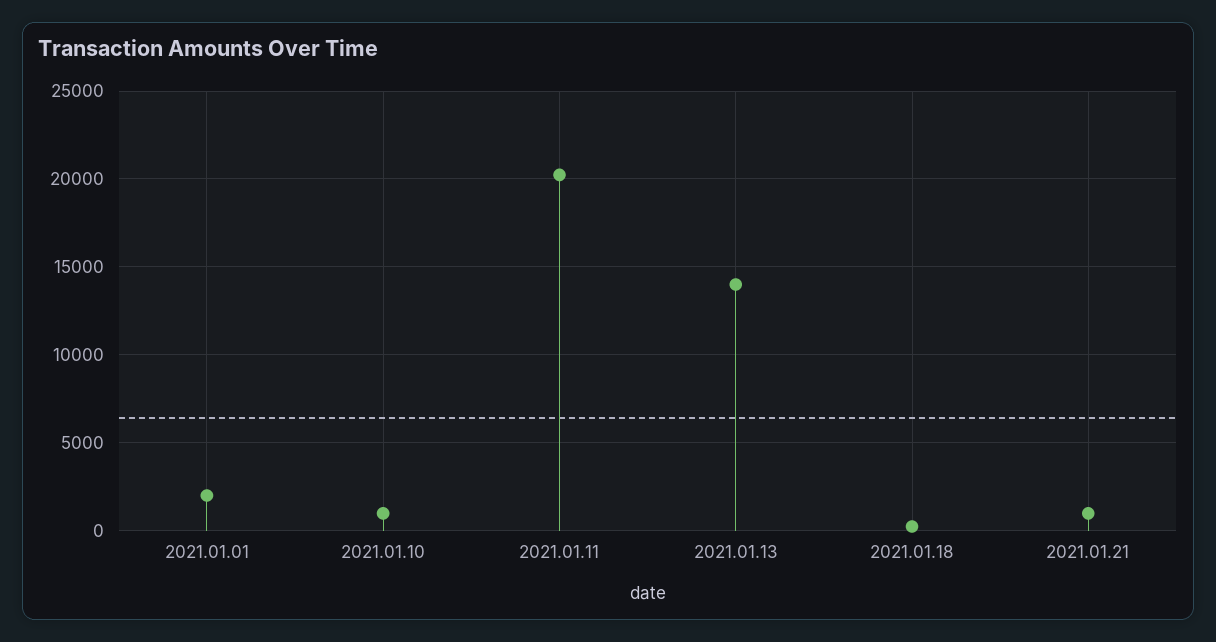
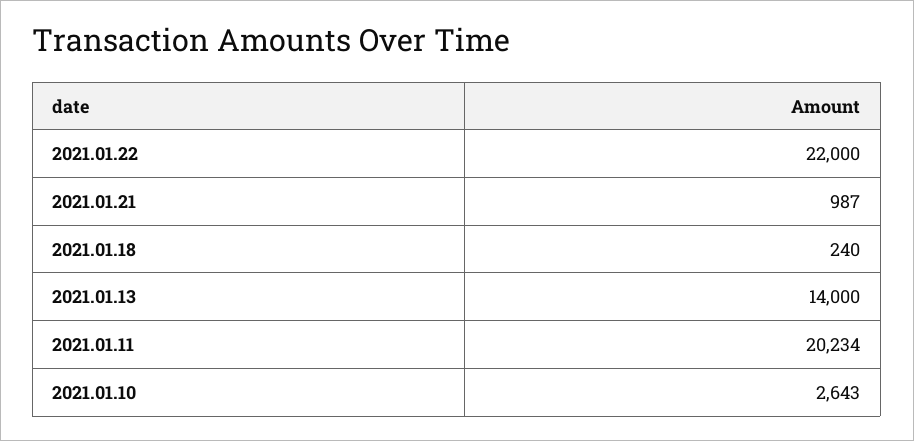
2021.01.01: 2000 -> none
2021.01.10: 1000 -> 2643
2021.01.22: none -> 22000

